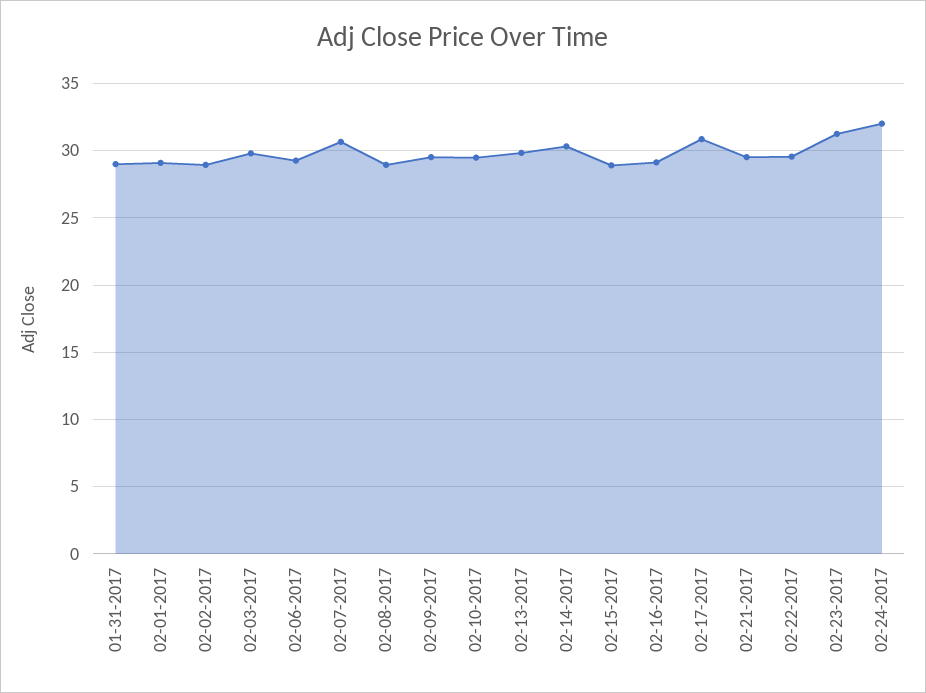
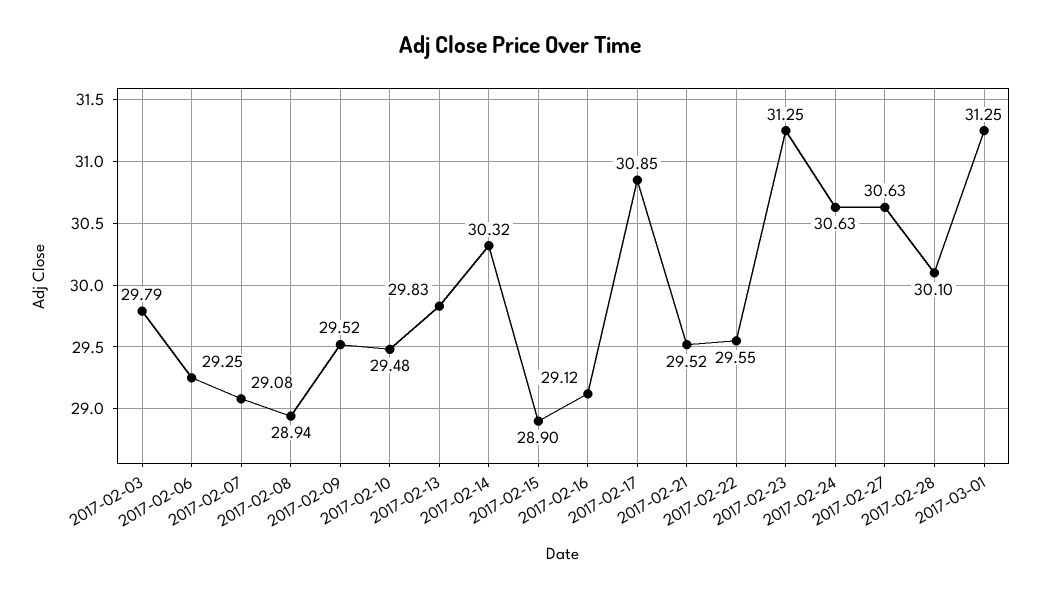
01-31-2017: 29 -> none
02-01-2017: 29 -> none
02-02-2017: 29 -> none
02-07-2017: 30.5 -> 29.08
02-24-2017: 32 -> 30.63
2017-02-27: none -> 30.63
2017-02-28: none -> 30.1
2017-03-01: none -> 31.25

